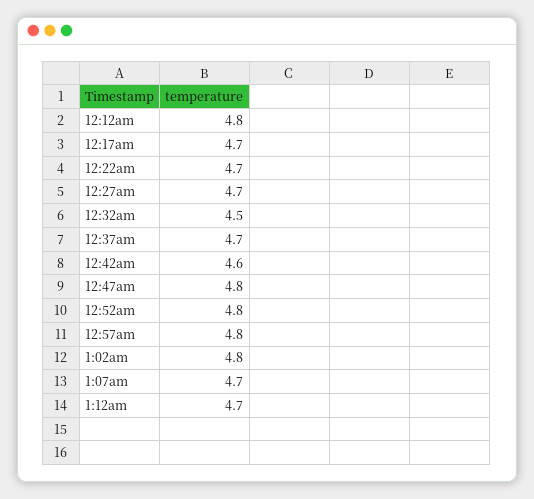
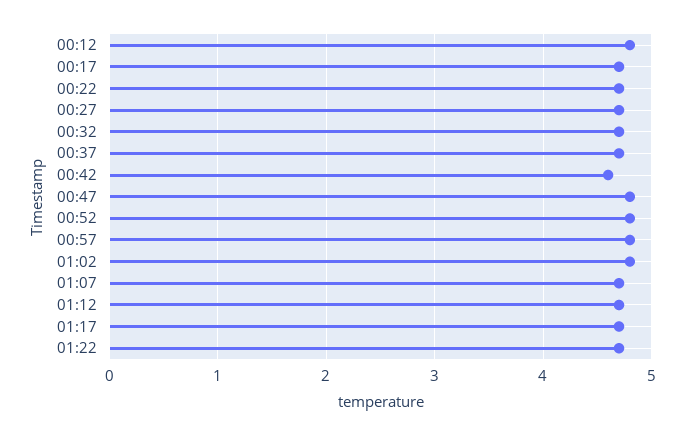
12:32am: 4.5 -> 4.7
01:17: none -> 4.7
01:22: none -> 4.7

